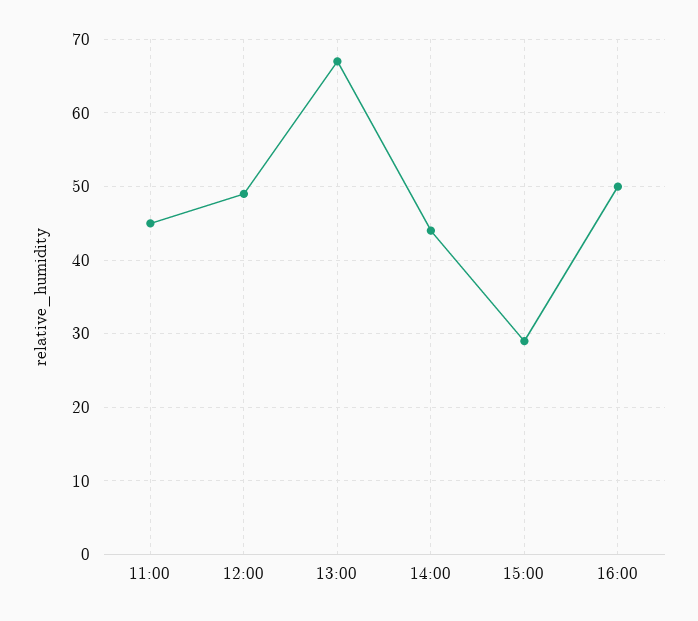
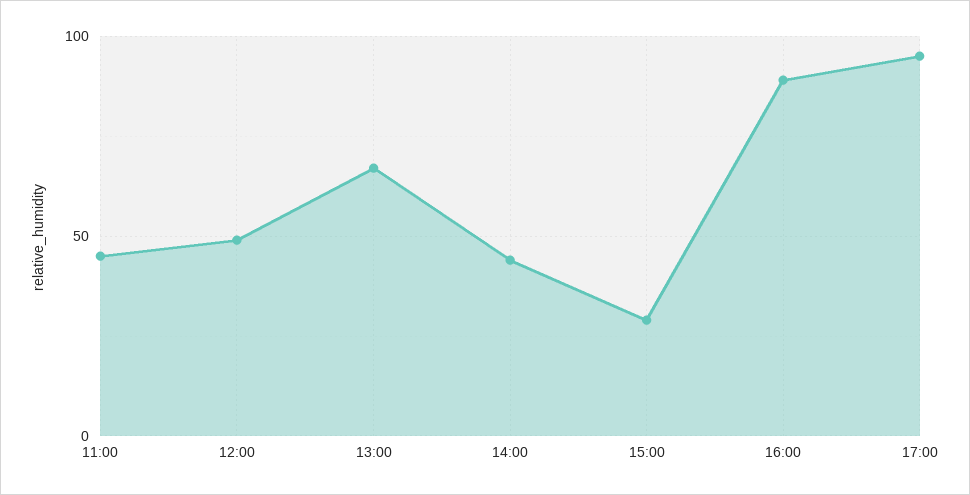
16:00: 50 -> 90
17:00: none -> 95

